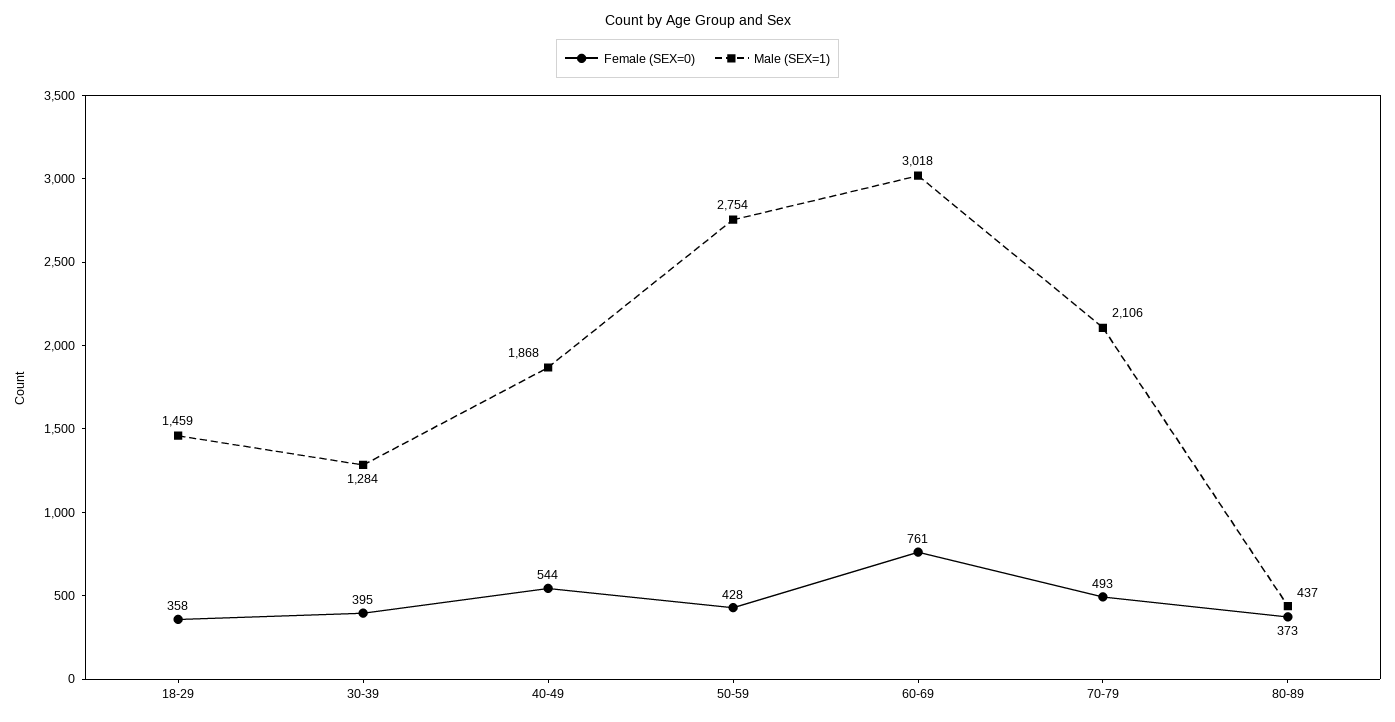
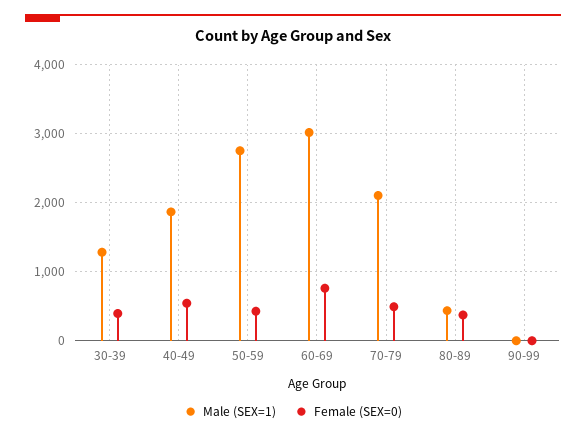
Female (SEX=0), 18-29: 358 -> none
Male (SEX=1), 18-29: 1459 -> none
Male (SEX=1), 90-99: none -> 0
Female (SEX=0), 90-99: none -> 0

